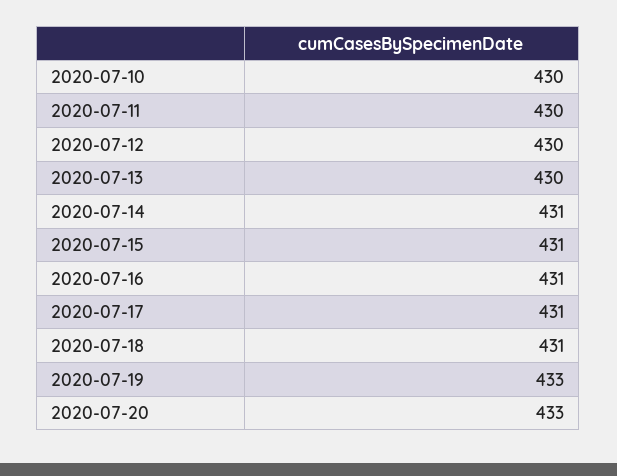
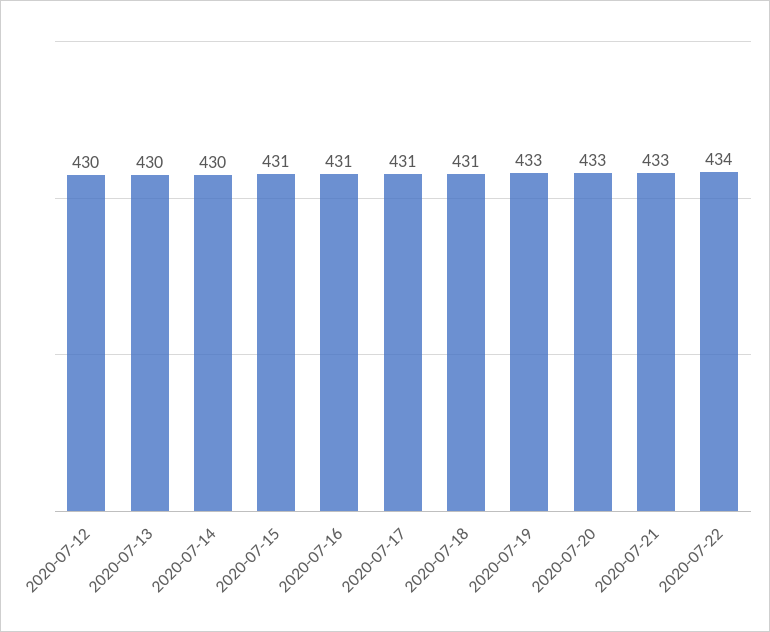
2020-07-10: 430 -> none
2020-07-11: 430 -> none
2020-07-14: 431 -> 430
2020-07-21: none -> 433
2020-07-22: none -> 434

